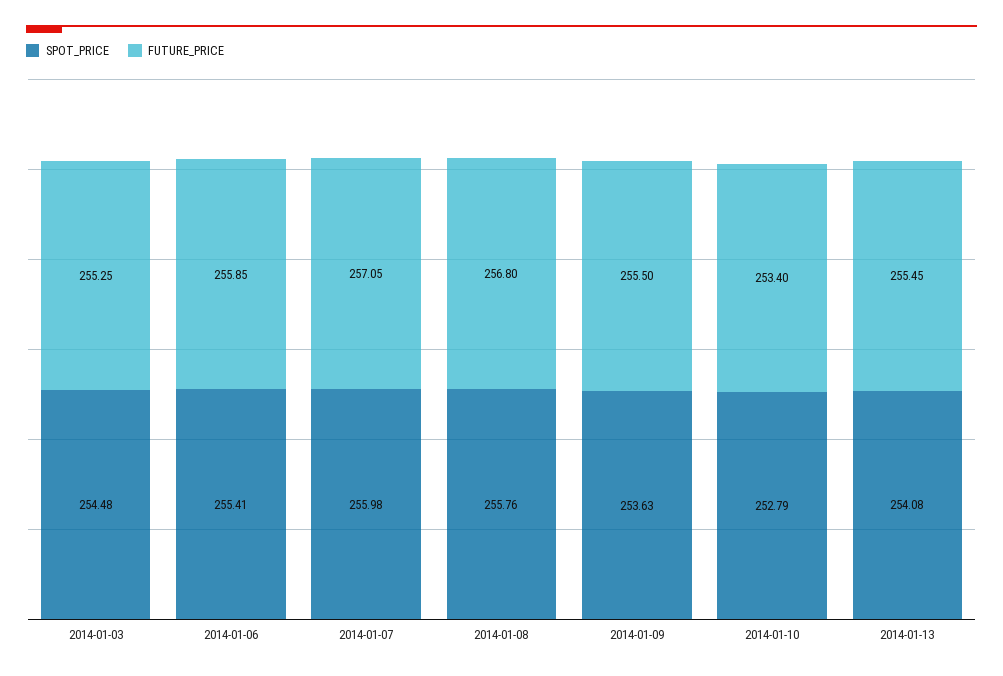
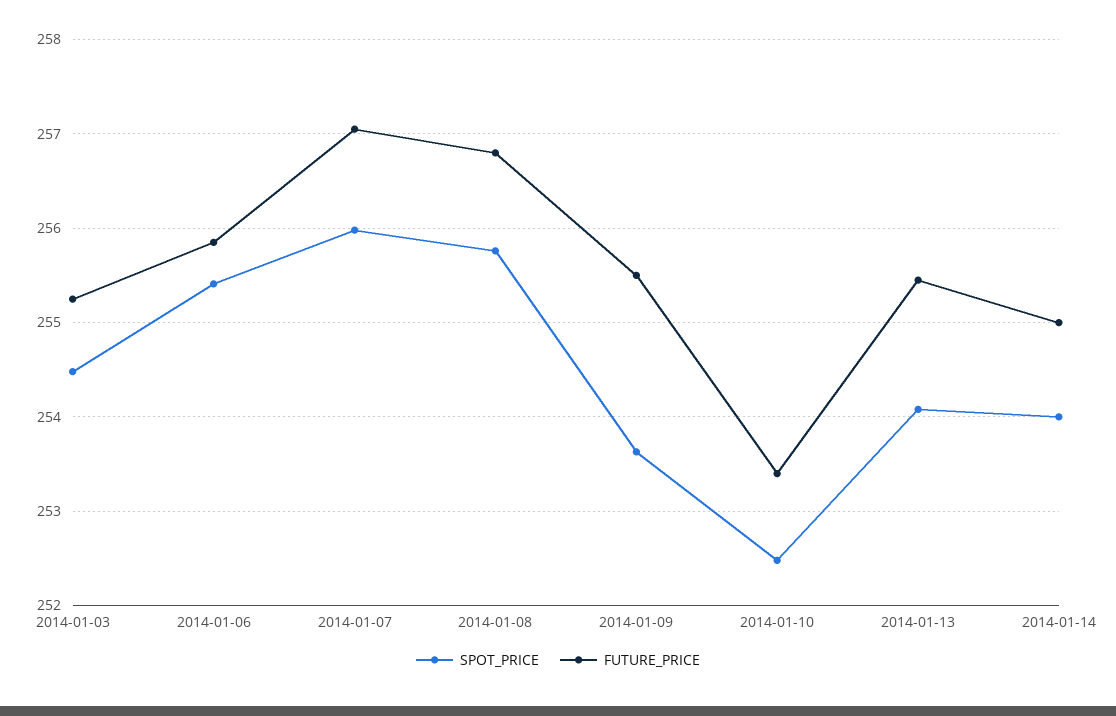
SPOT_PRICE, 2014-01-10: 252.79 -> 252.5
SPOT_PRICE, 2014-01-14: none -> 254
FUTURE_PRICE, 2014-01-14: none -> 255

